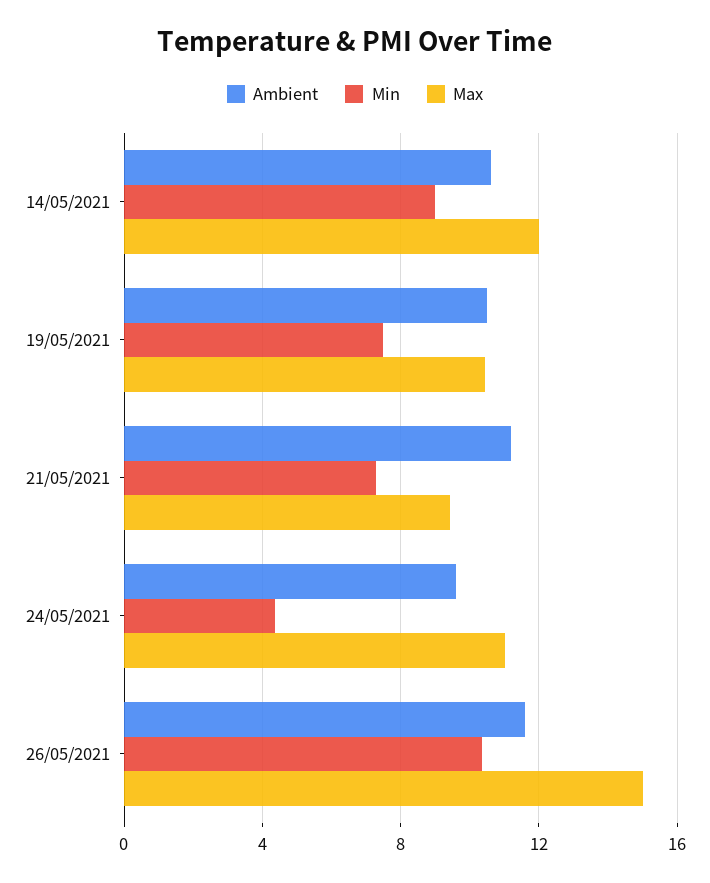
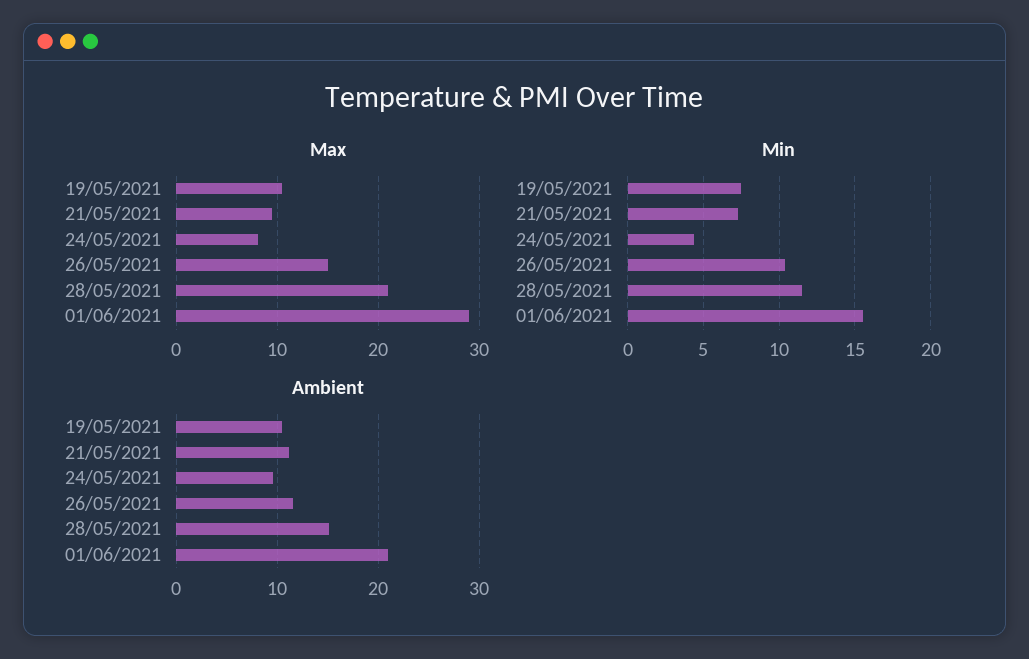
Ambient, 14/05/2021: 10.5 -> none
Min, 14/05/2021: 9 -> none
Max, 14/05/2021: 12 -> none
Max, 24/05/2021: 11 -> 8
Max, 28/05/2021: none -> 21
Max, 01/06/2021: none -> 29
Min, 28/05/2021: none -> 11.5
Min, 01/06/2021: none -> 15.5
Ambient, 28/05/2021: none -> 15
Ambient, 01/06/2021: none -> 21

